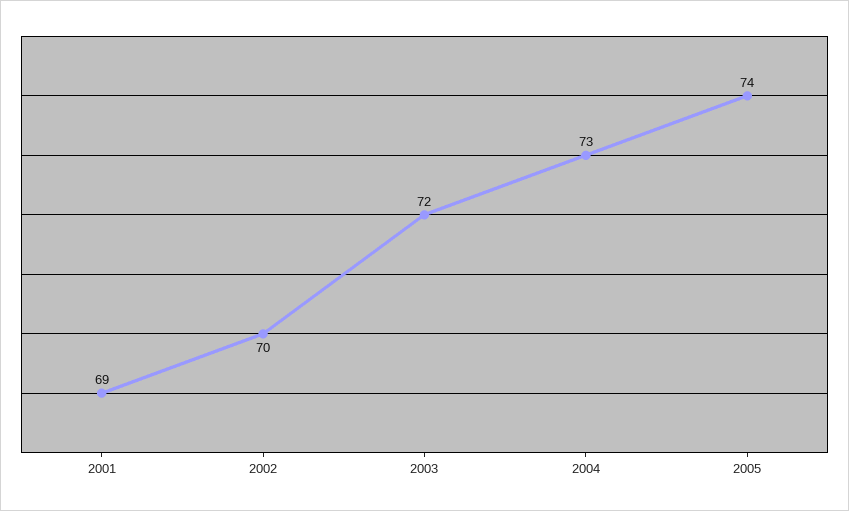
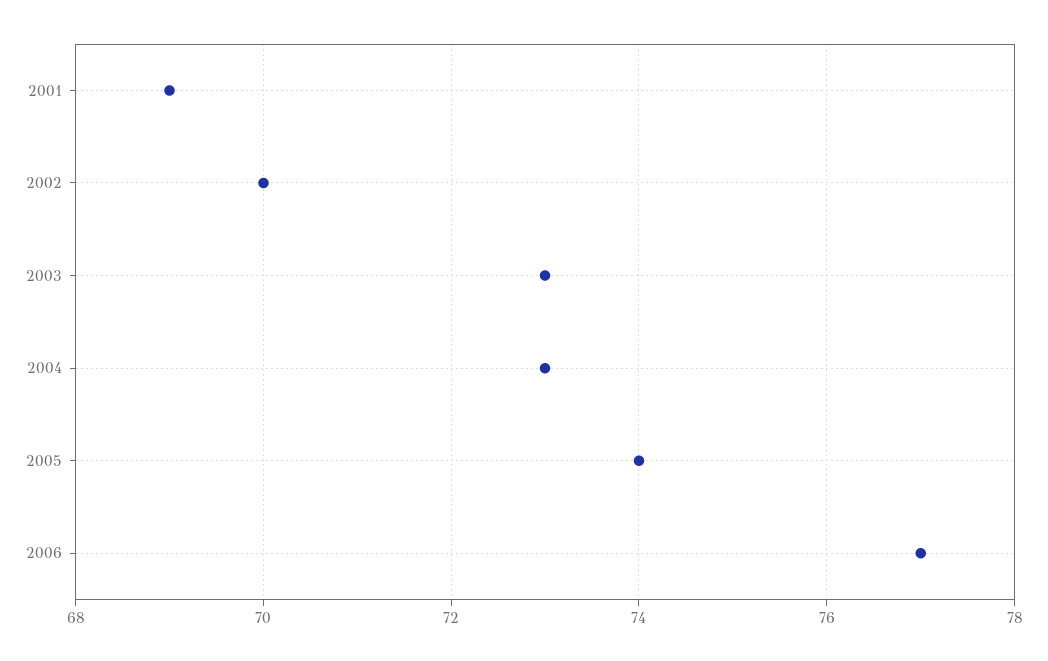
2003: 72 -> 73
2006: none -> 77

